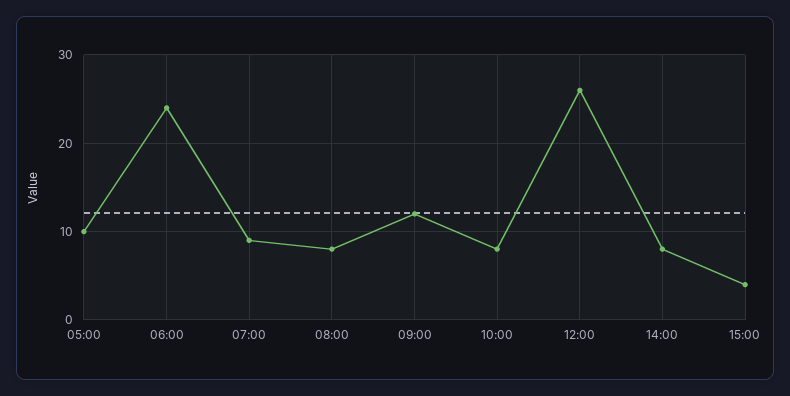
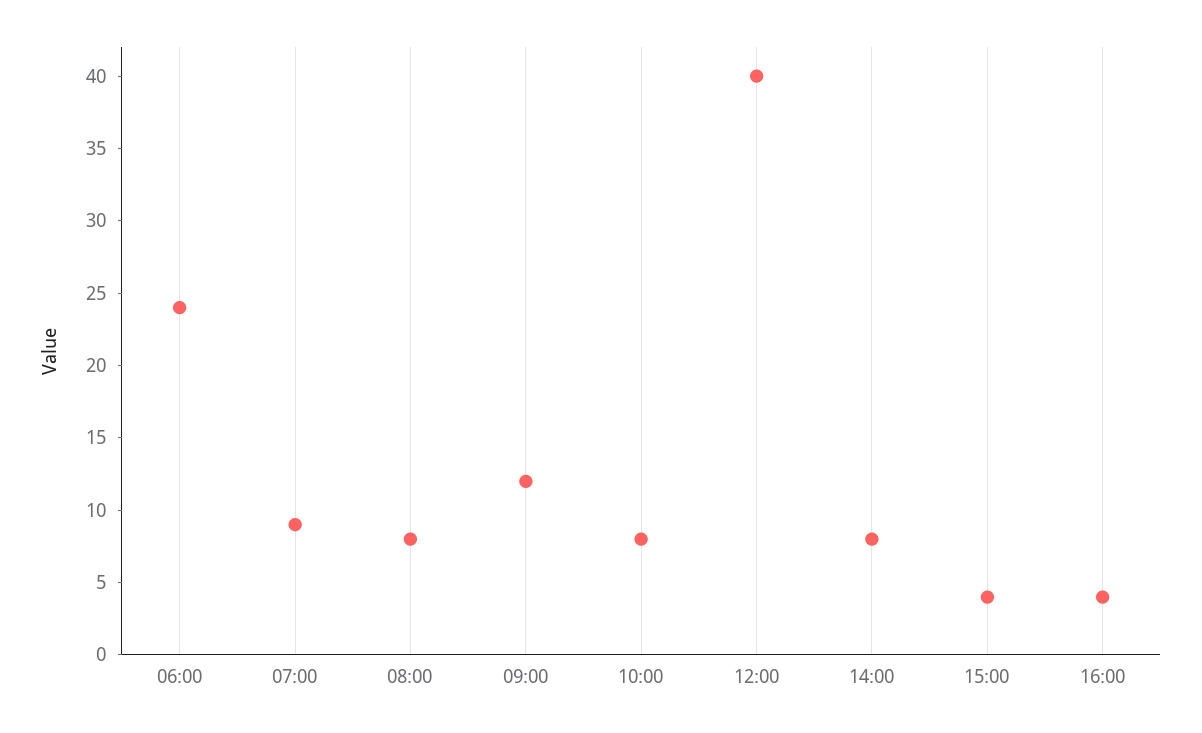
05:00: 10 -> none
12:00: 26 -> 40
16:00: none -> 4

